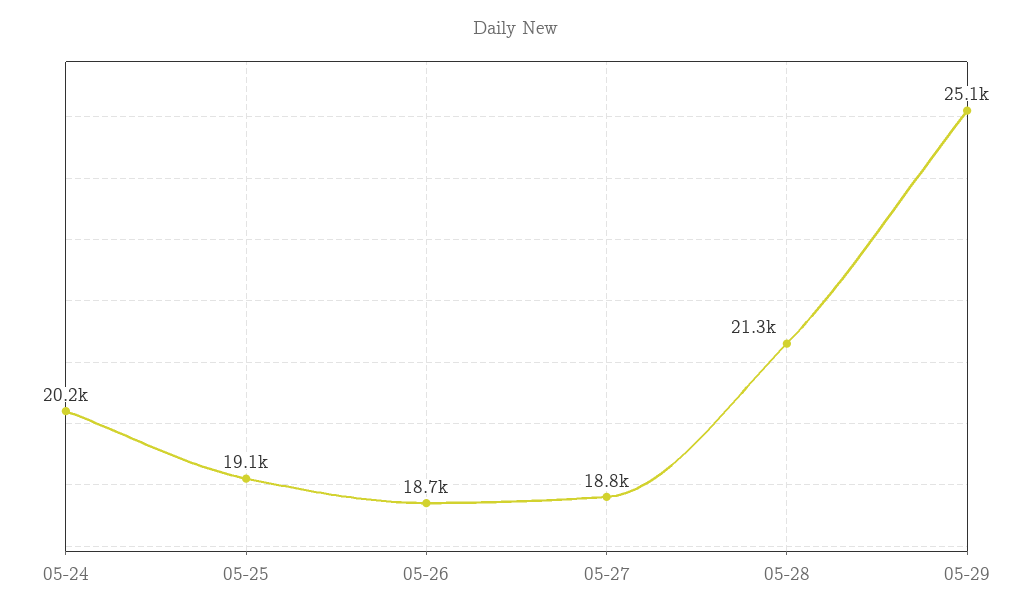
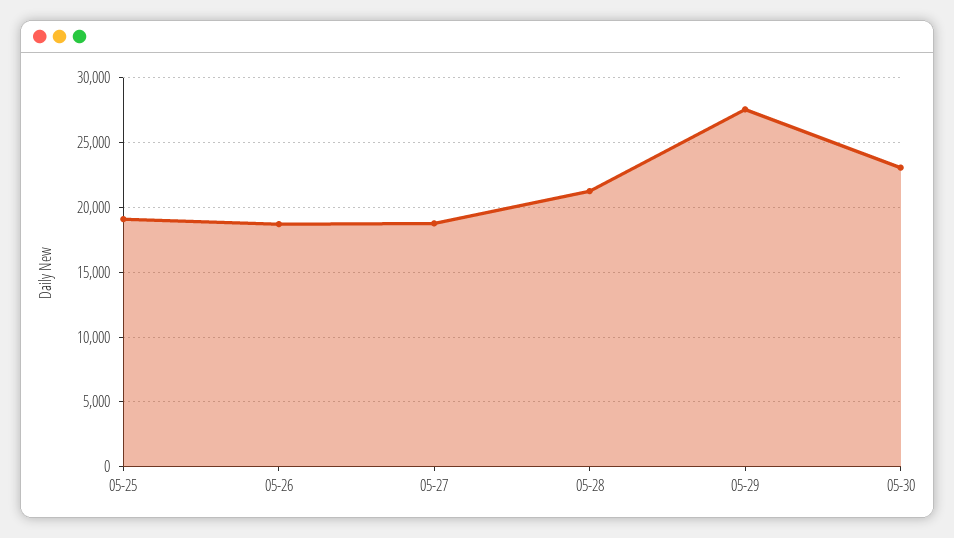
05-24: 20200 -> none
05-29: 25100 -> 27500
05-30: none -> 23000

